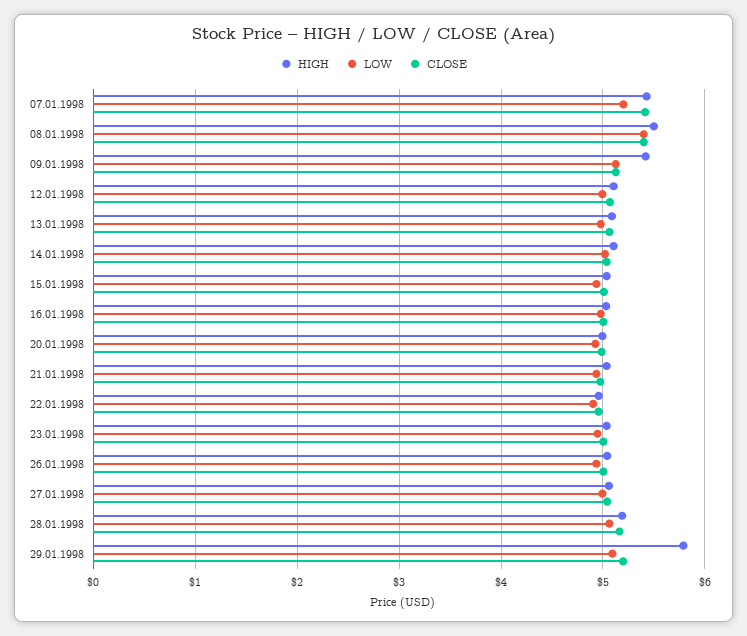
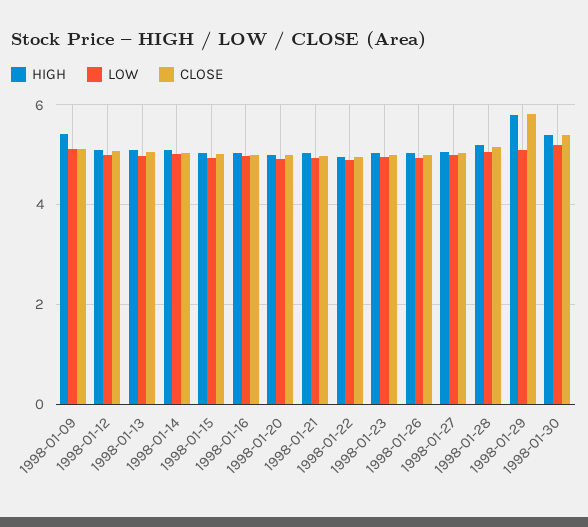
HIGH, 07.01.1998: 5.4 -> none
LOW, 07.01.1998: 5.2 -> none
CLOSE, 07.01.1998: 5.4 -> none
HIGH, 08.01.1998: 5.5 -> none
LOW, 08.01.1998: 5.4 -> none
CLOSE, 08.01.1998: 5.4 -> none
CLOSE, 29.01.1998: 5.2 -> 5.8
HIGH, 1998-01-30: none -> 5.4
LOW, 1998-01-30: none -> 5.2
CLOSE, 1998-01-30: none -> 5.4

